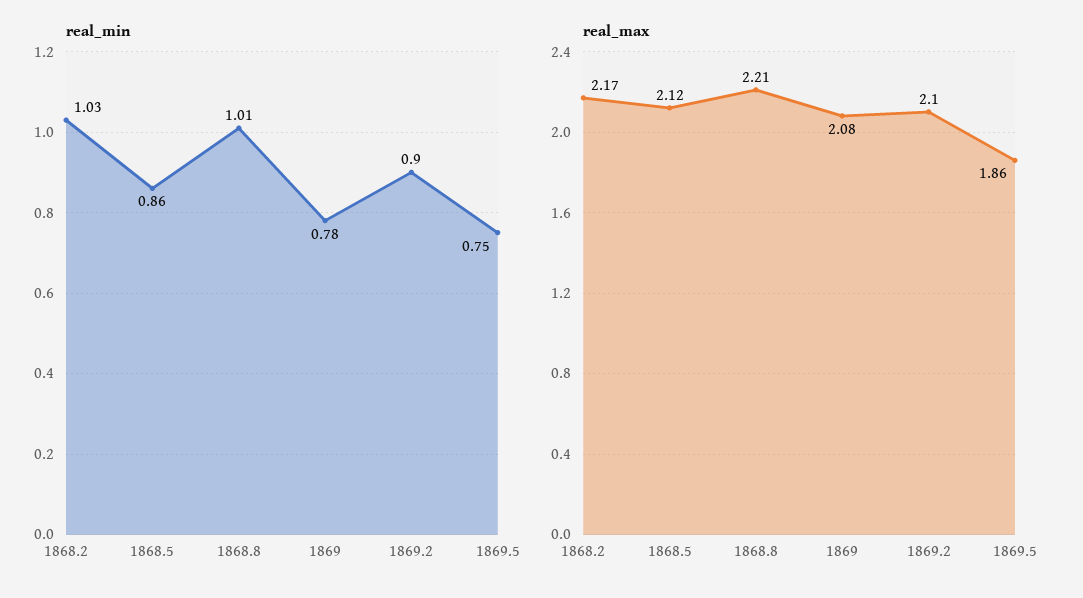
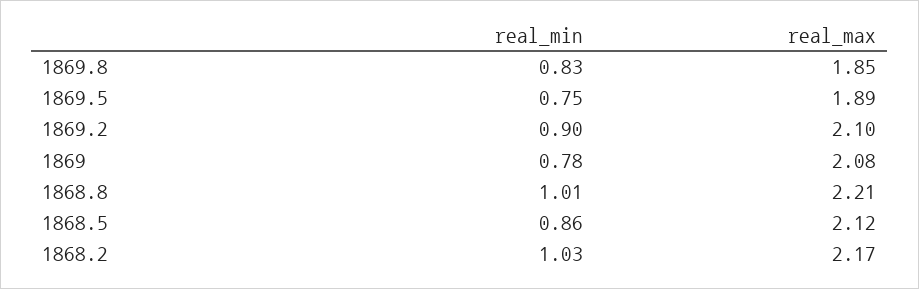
real_max, 1869.5: 1.86 -> 1.89
real_min, 1869.8: none -> 0.83
real_max, 1869.8: none -> 1.85

